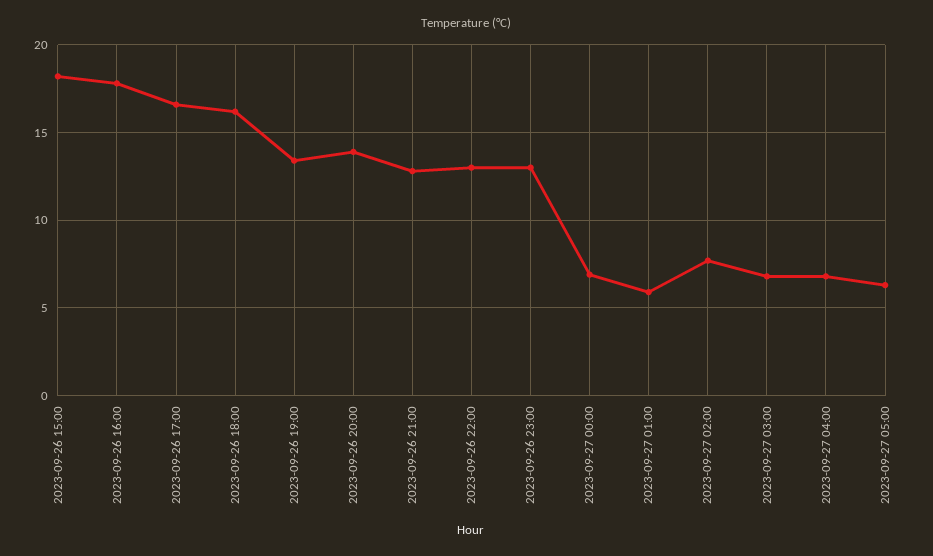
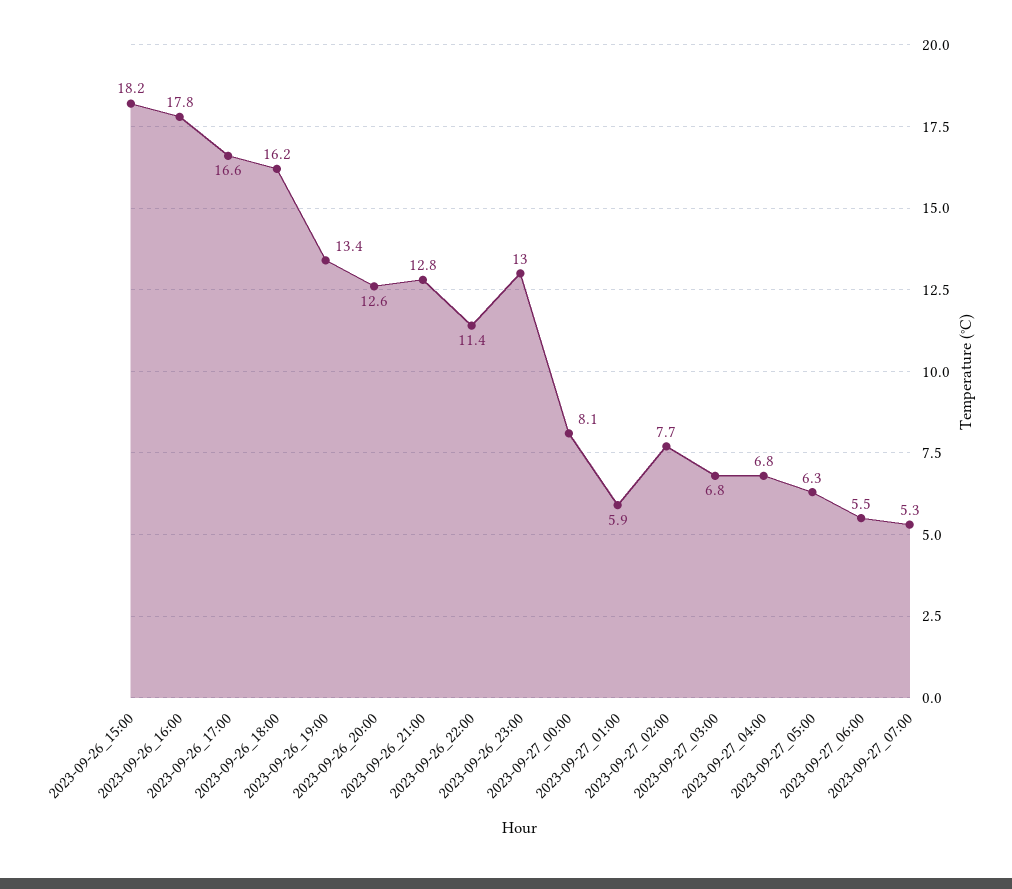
2023-09-26 20:00: 14 -> 12.6
2023-09-26 22:00: 13 -> 11.4
2023-09-27 00:00: 7 -> 8.1
2023-09-27_06:00: none -> 5.5
2023-09-27_07:00: none -> 5.3

